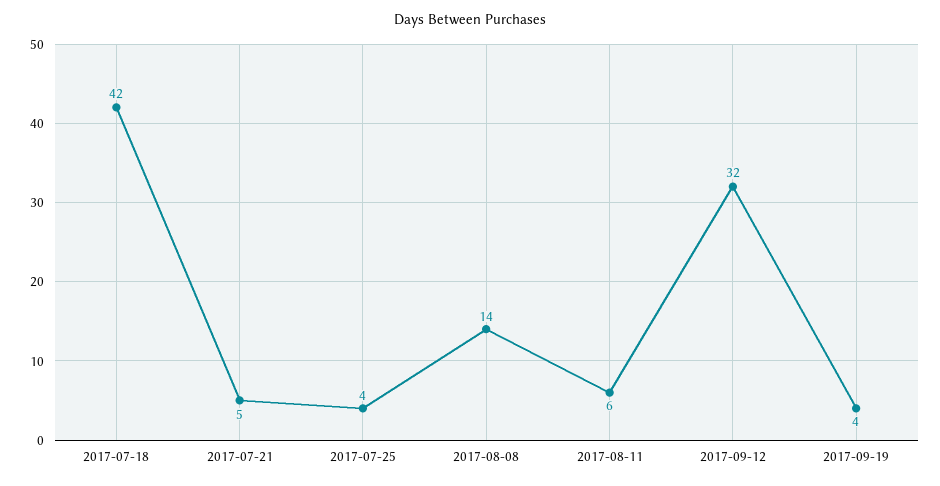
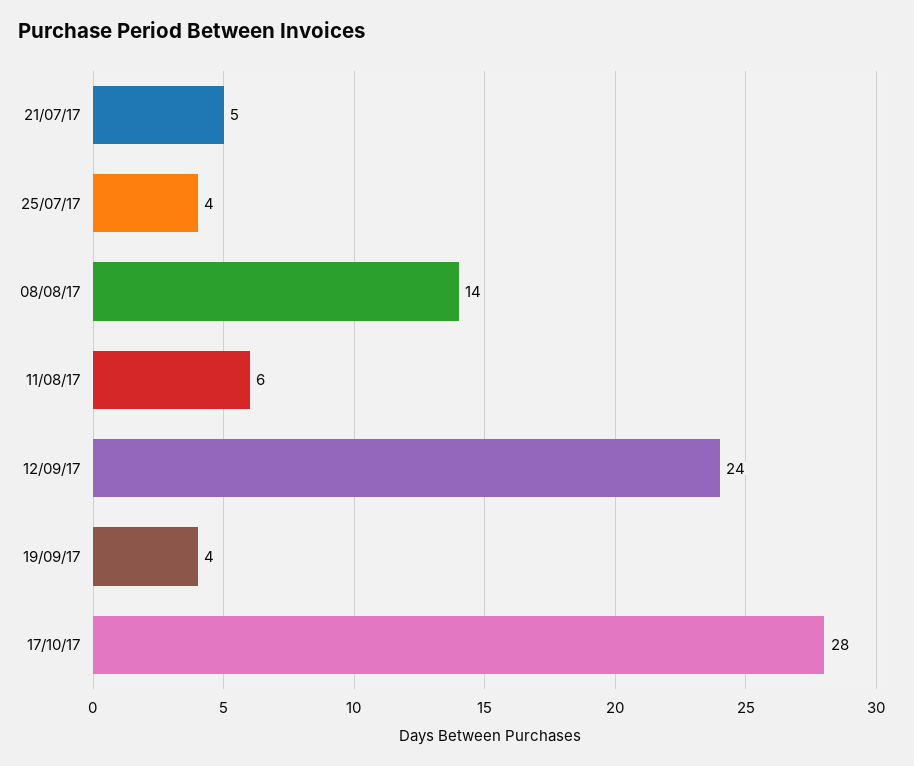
2017-07-18: 42 -> none
2017-09-12: 32 -> 24
17/10/17: none -> 28

